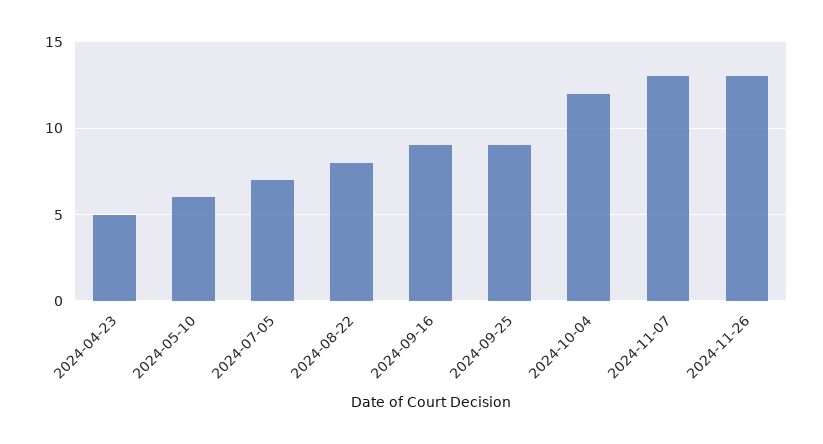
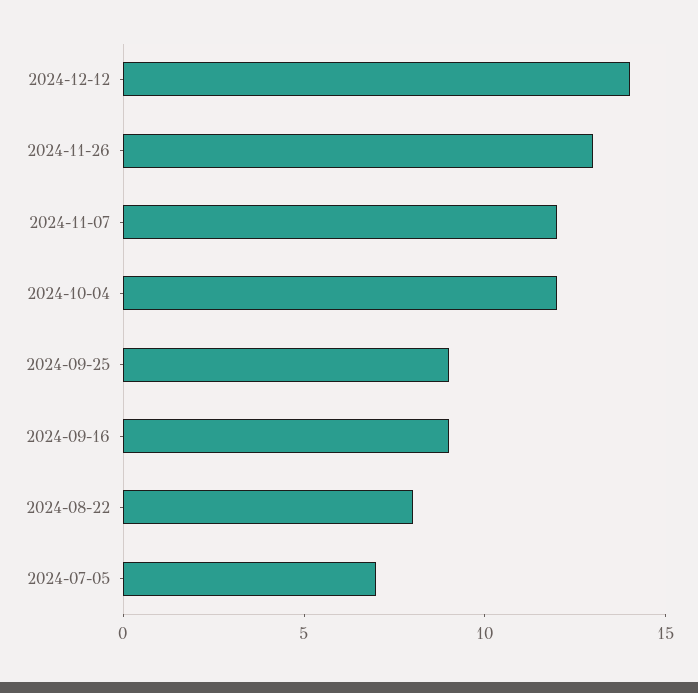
2024-04-23: 5 -> none
2024-05-10: 6 -> none
2024-11-07: 13 -> 12
2024-12-12: none -> 14

